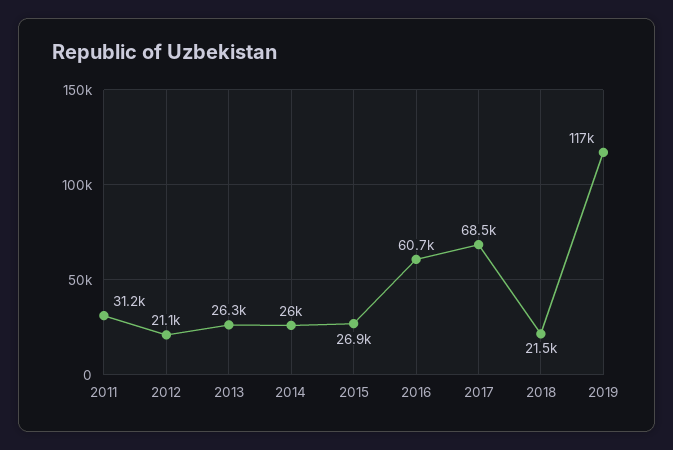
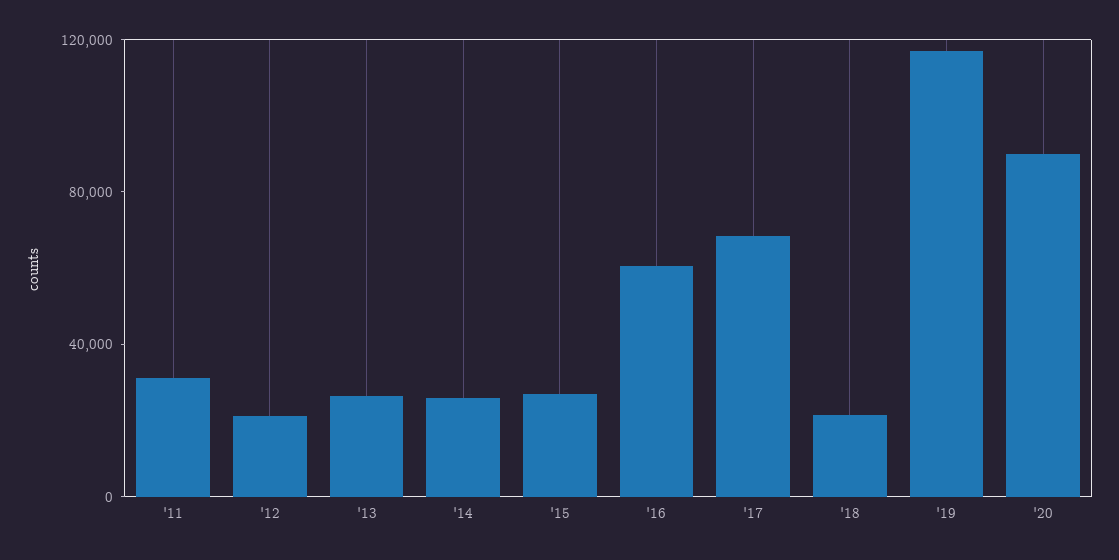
'20: none -> 90000

